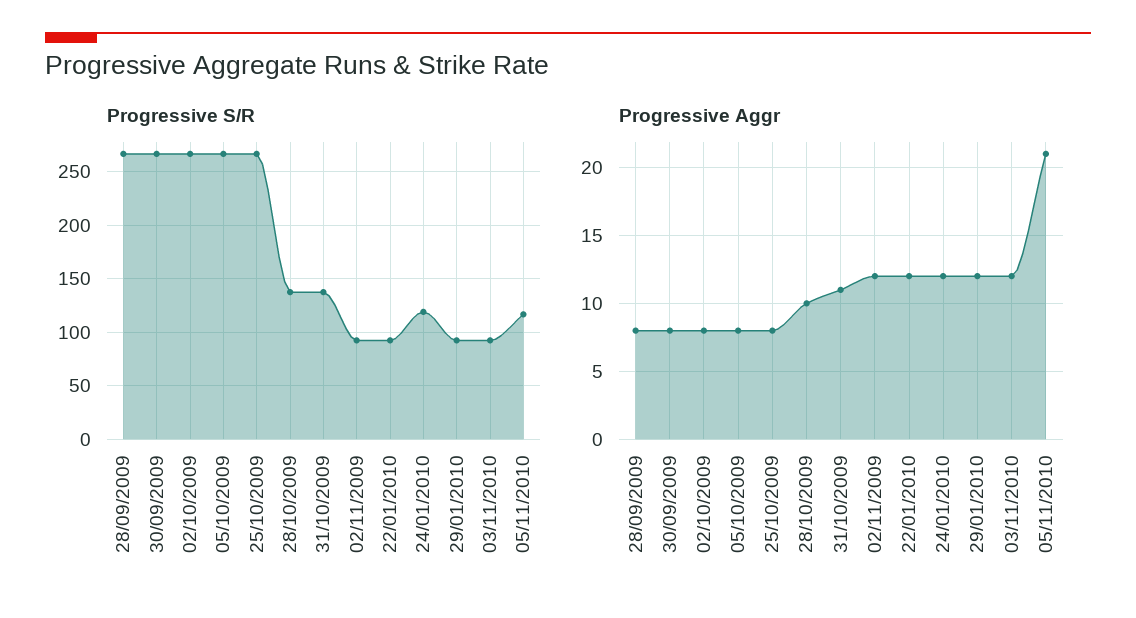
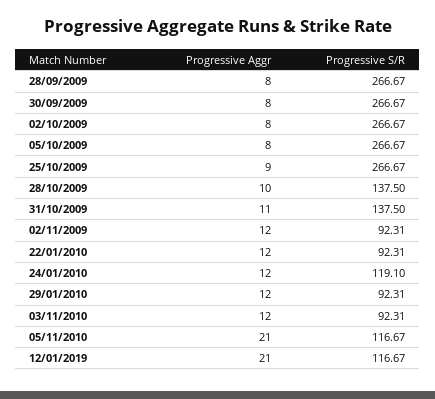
Progressive Aggr, 25/10/2009: 8 -> 9
Progressive Aggr, 12/01/2019: none -> 21
Progressive S/R, 12/01/2019: none -> 116.67

